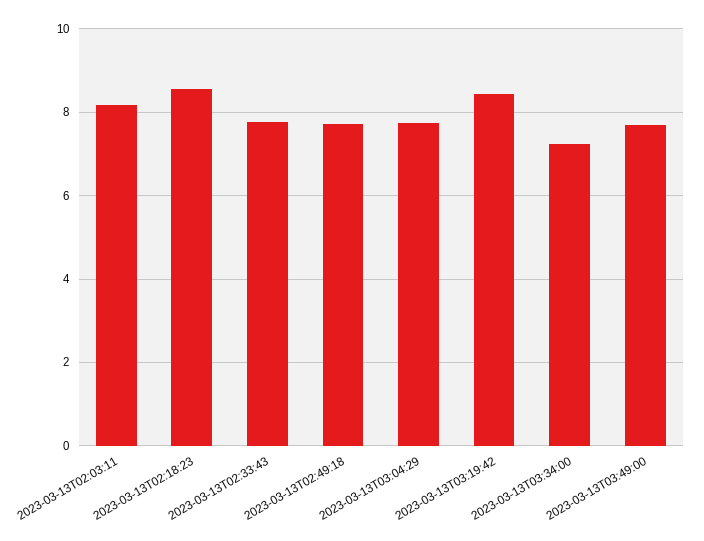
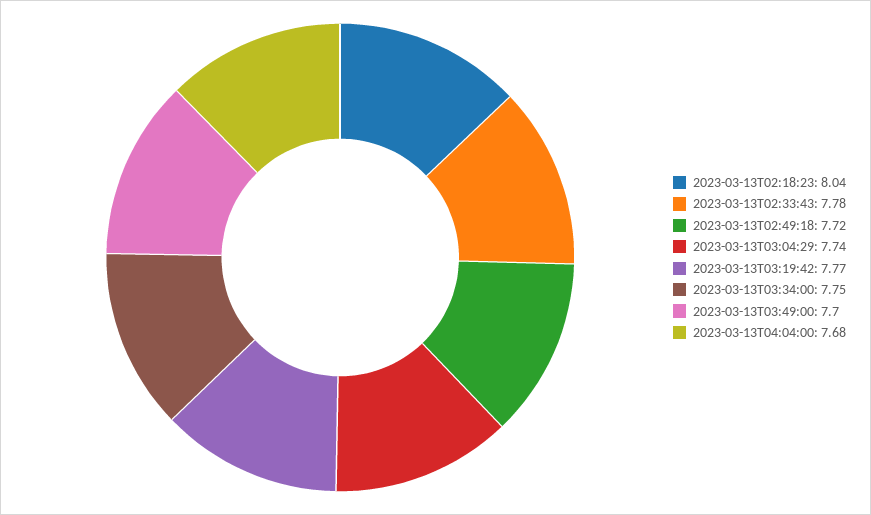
2023-03-13T02:03:11: 8.2 -> none
2023-03-13T02:18:23: 8.6 -> 8.04
2023-03-13T03:19:42: 8.4 -> 7.77
2023-03-13T03:34:00: 7.2 -> 7.75
2023-03-13T04:04:00: none -> 7.68

